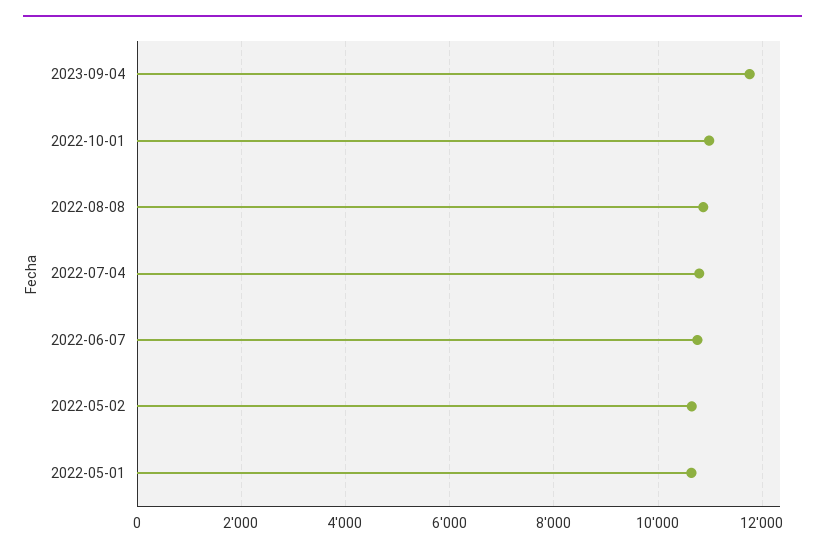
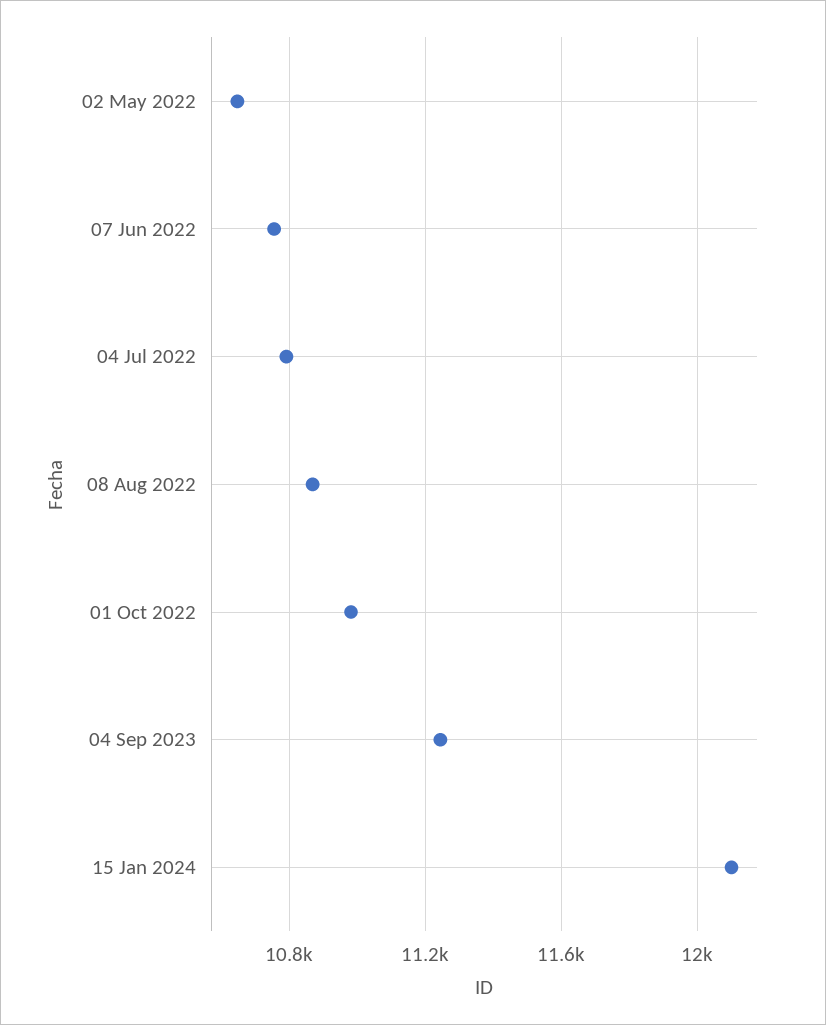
2023-09-04: 11800 -> 11250
2022-05-01: 10600 -> none
15 Jan 2024: none -> 12100

